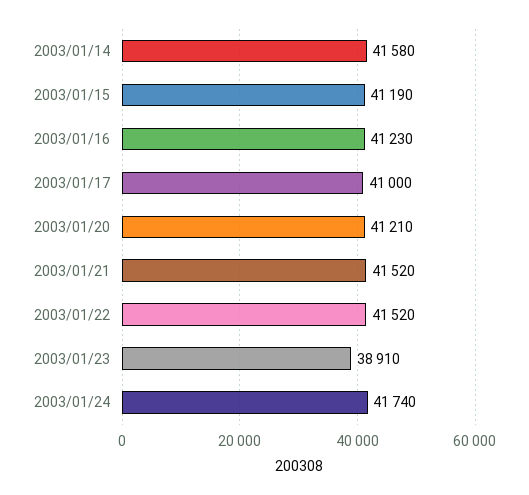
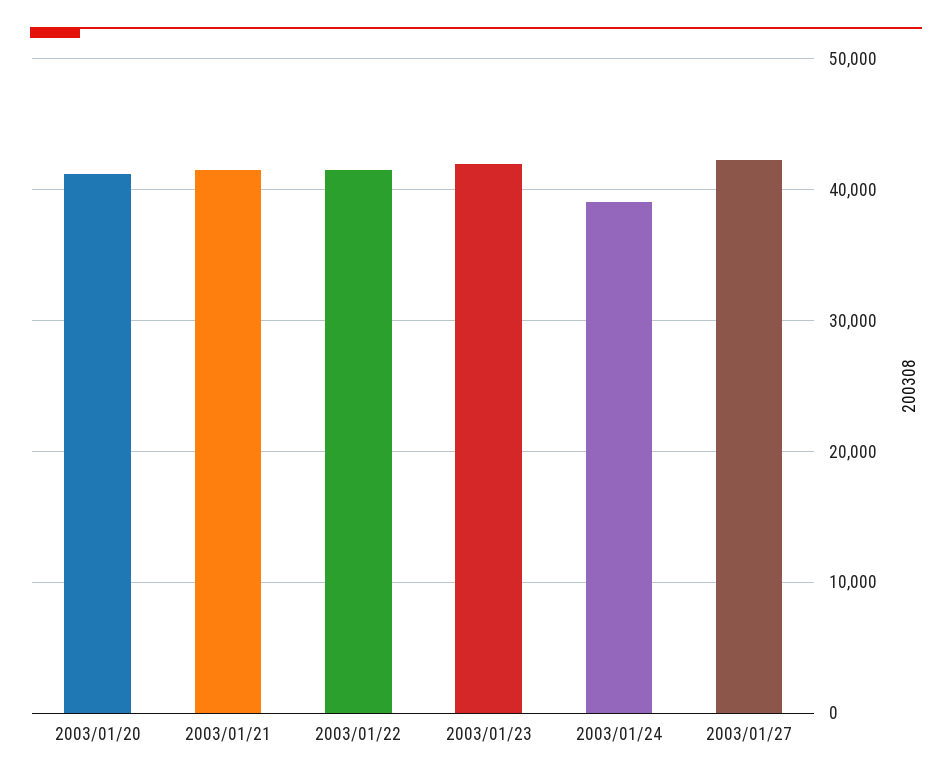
2003/01/14: 41580 -> none
2003/01/15: 41190 -> none
2003/01/16: 41230 -> none
2003/01/17: 41000 -> none
2003/01/23: 38910 -> 42000
2003/01/24: 41740 -> 39000
2003/01/27: none -> 42000

